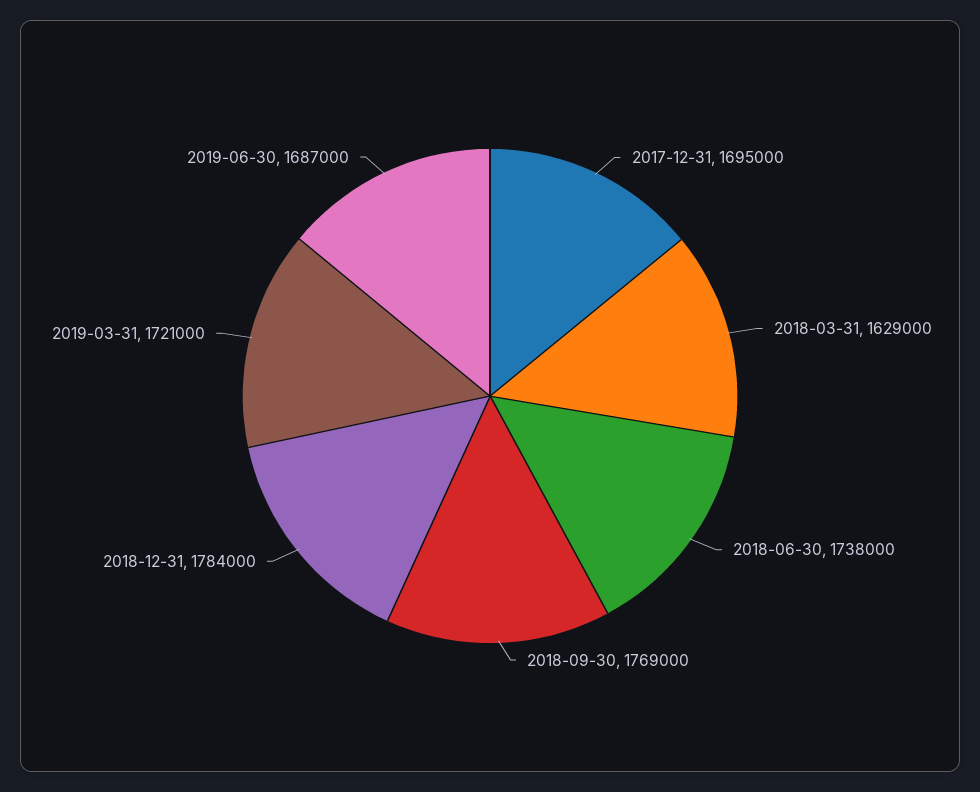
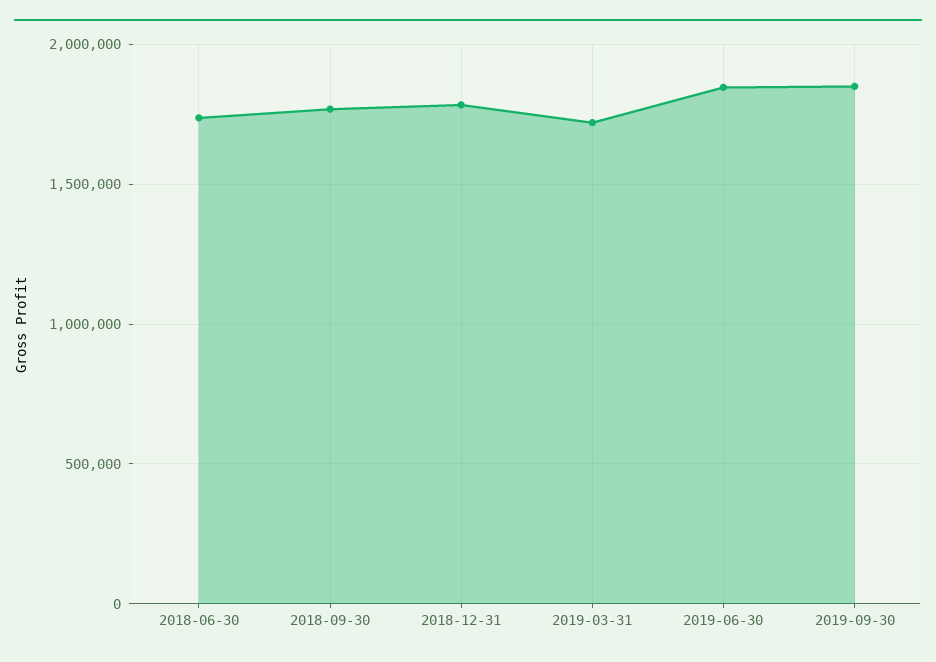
2017-12-31: 1695000 -> none
2018-03-31: 1629000 -> none
2019-06-30: 1687000 -> 1850000
2019-09-30: none -> 1850000

